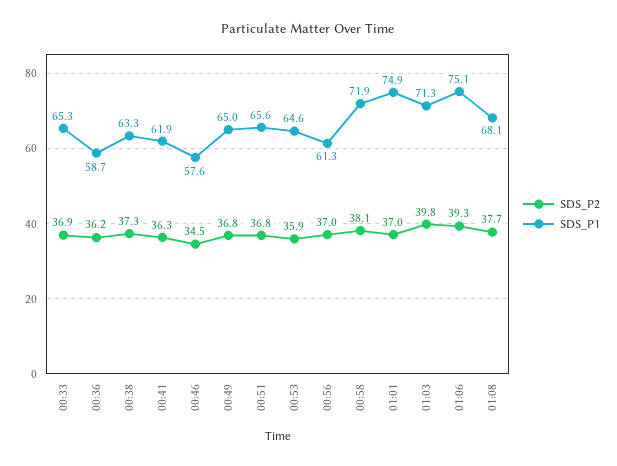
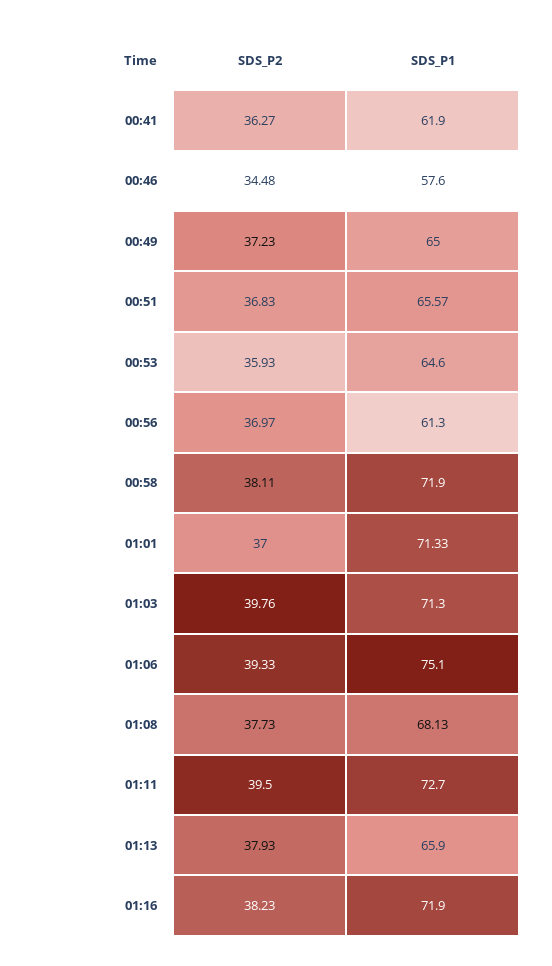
SDS_P2, 00:33: 36.9 -> none
SDS_P1, 00:33: 65.3 -> none
SDS_P2, 00:36: 36.2 -> none
SDS_P1, 00:36: 58.7 -> none
SDS_P2, 00:38: 37.3 -> none
SDS_P1, 00:38: 63.3 -> none
SDS_P2, 00:49: 36.8 -> 37.23
SDS_P1, 01:01: 74.9 -> 71.33
SDS_P2, 01:11: none -> 39.5
SDS_P1, 01:11: none -> 72.7
SDS_P2, 01:13: none -> 37.93
SDS_P1, 01:13: none -> 65.9
SDS_P2, 01:16: none -> 38.23
SDS_P1, 01:16: none -> 71.9

